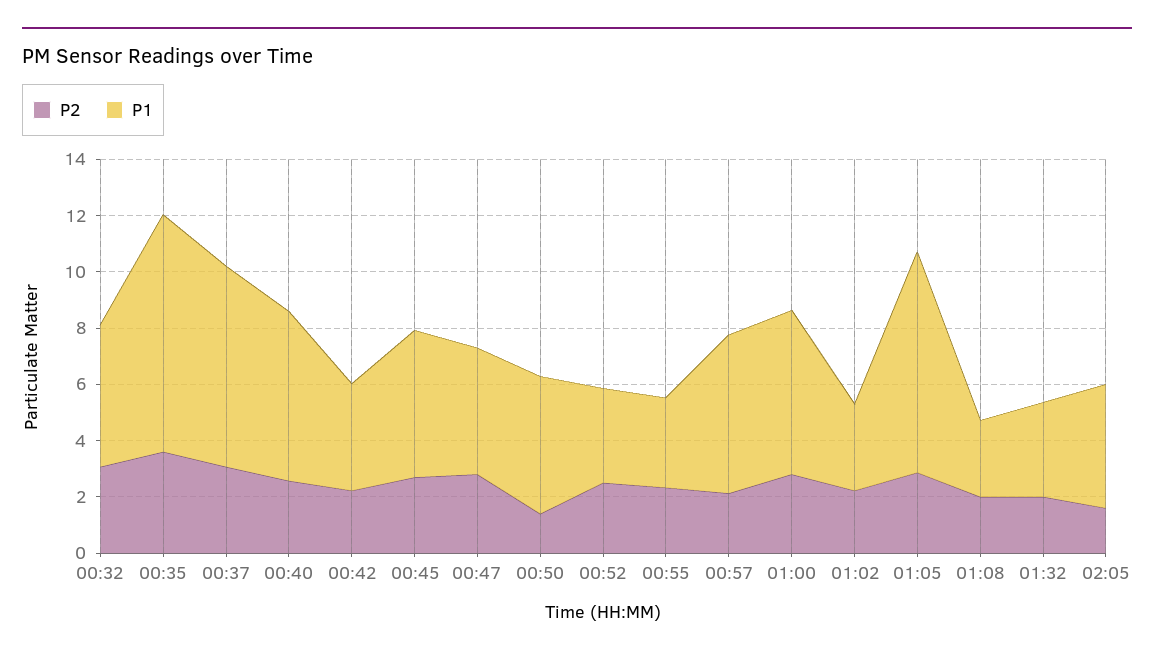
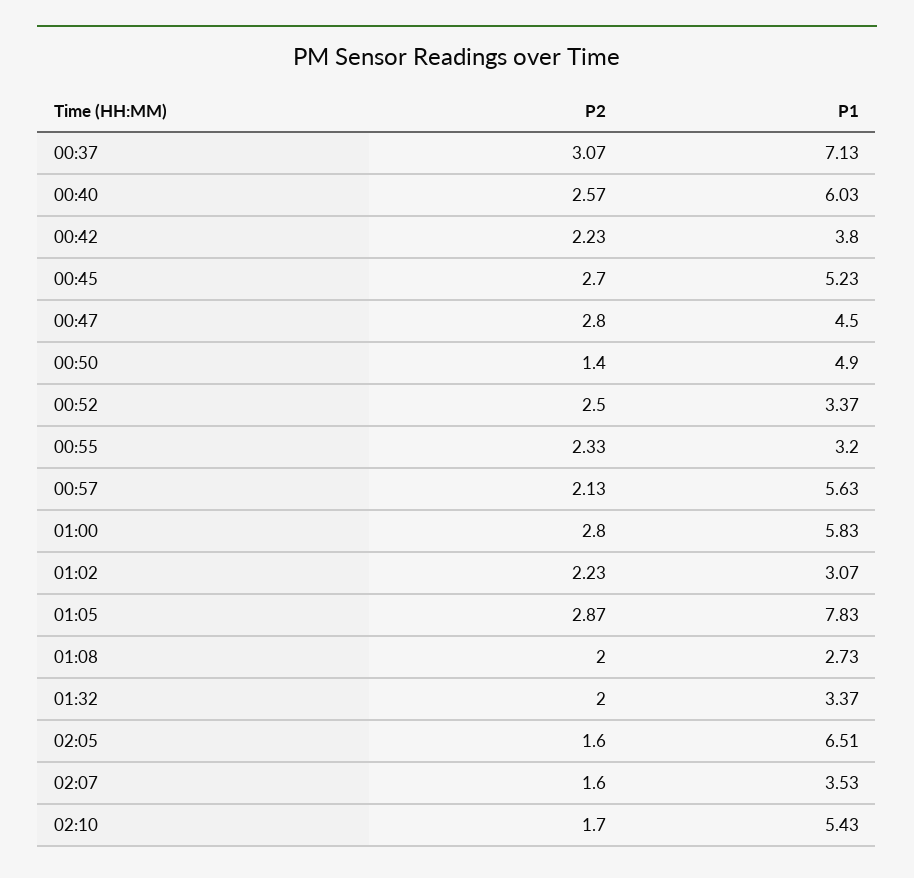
P2, 00:32: 3 -> none
P1, 00:32: 5 -> none
P2, 00:35: 3.5 -> none
P1, 00:35: 8.5 -> none
P1, 02:05: 4.5 -> 6.51
P2, 02:07: none -> 1.6
P1, 02:07: none -> 3.53
P2, 02:10: none -> 1.7
P1, 02:10: none -> 5.43

